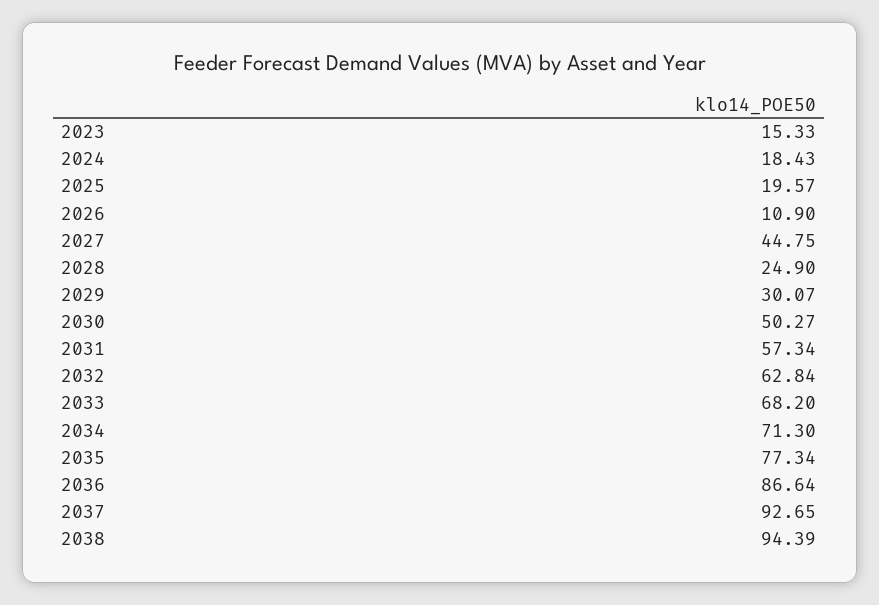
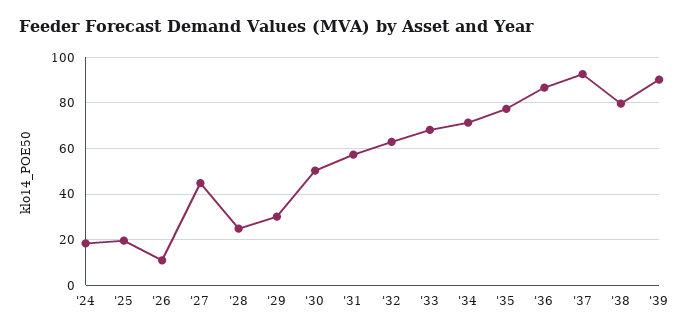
2023: 15.33 -> none
2038: 94.39 -> 80
'39: none -> 90

